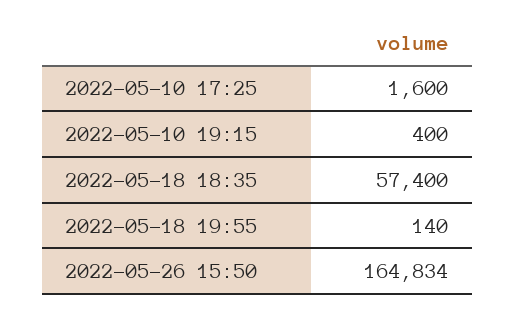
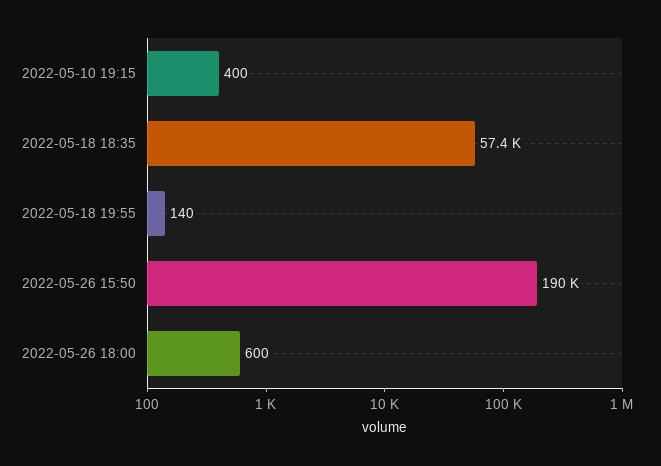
2022-05-10 17:25: 1600 -> none
2022-05-26 15:50: 164834 -> 190000
2022-05-26 18:00: none -> 600

